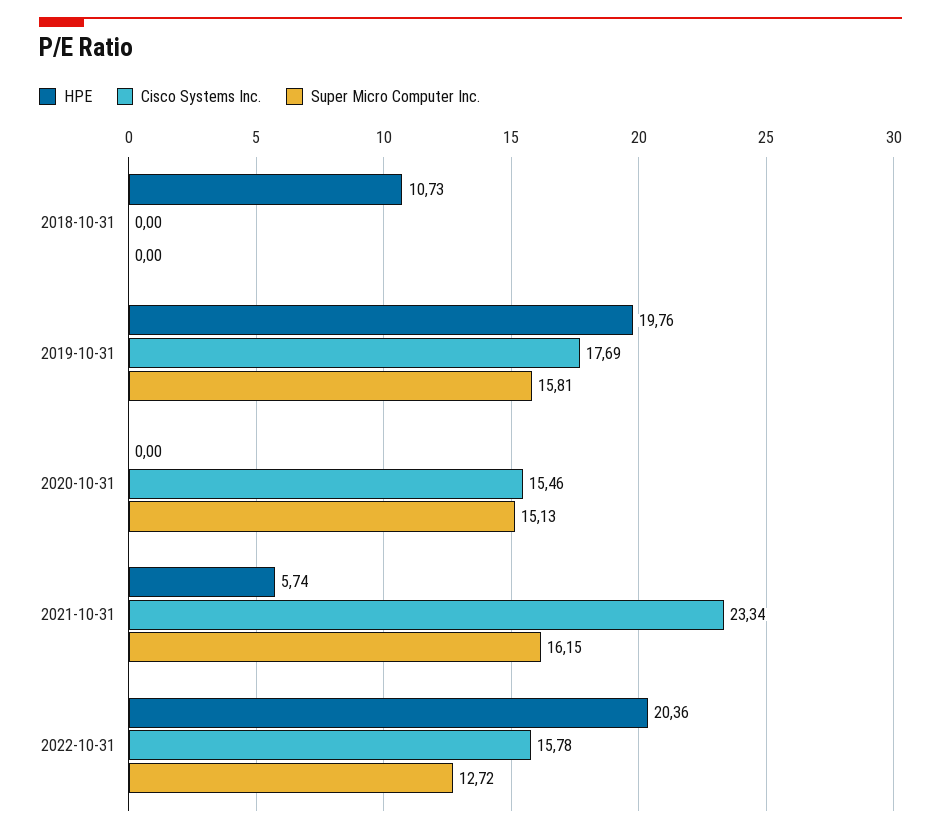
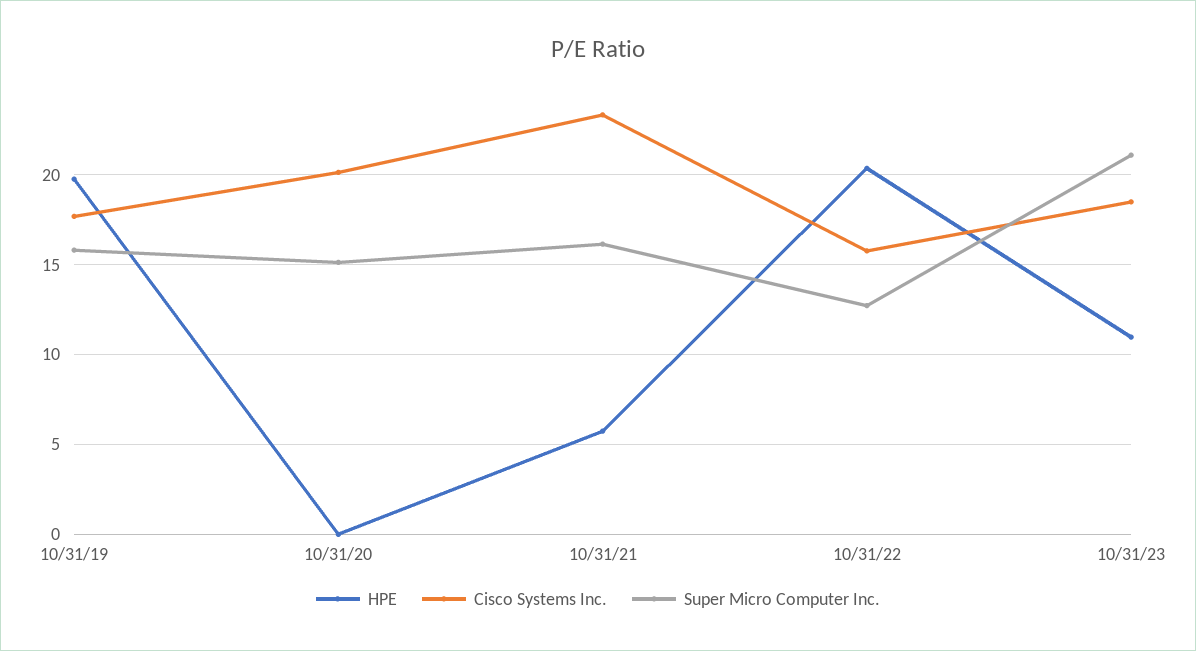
HPE, 2018-10-31: 10.73 -> none
Cisco Systems Inc., 2018-10-31: 0 -> none
Super Micro Computer Inc., 2018-10-31: 0 -> none
Cisco Systems Inc., 2020-10-31: 15.46 -> 20
HPE, 10/31/23: none -> 11
Cisco Systems Inc., 10/31/23: none -> 18.5
Super Micro Computer Inc., 10/31/23: none -> 21

